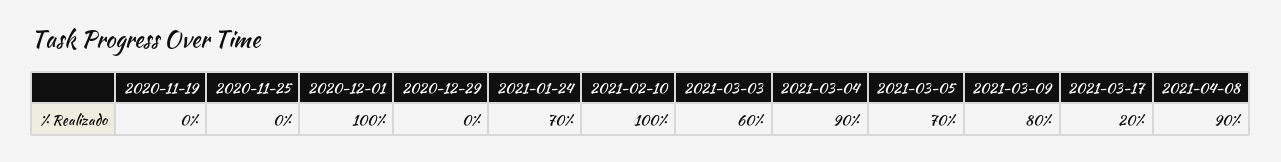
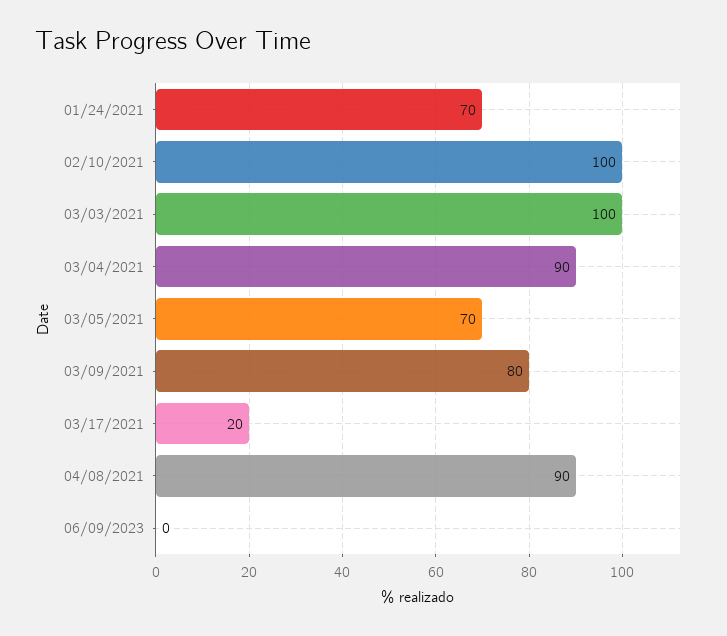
2020-11-19: 0 -> none
2020-11-25: 0 -> none
2020-12-01: 100 -> none
2020-12-29: 0 -> none
2021-03-03: 60 -> 100
06/09/2023: none -> 0

